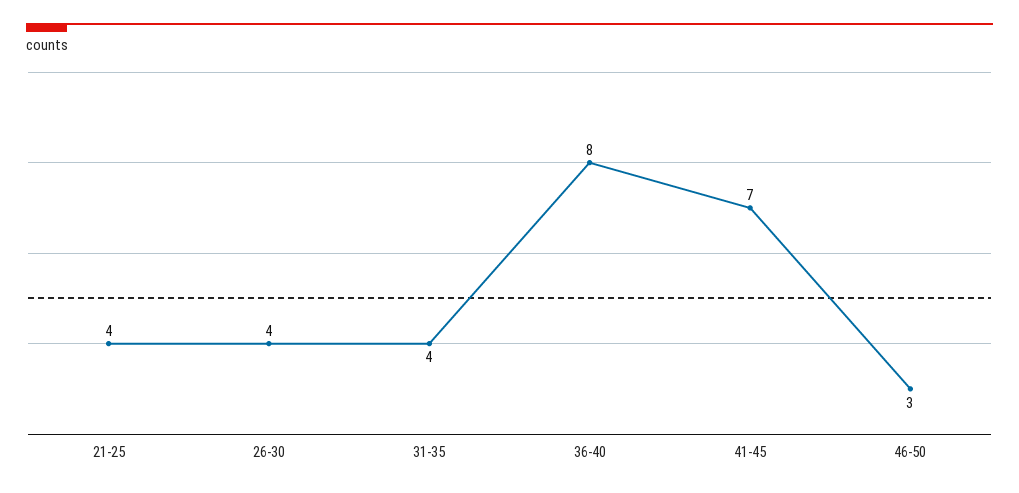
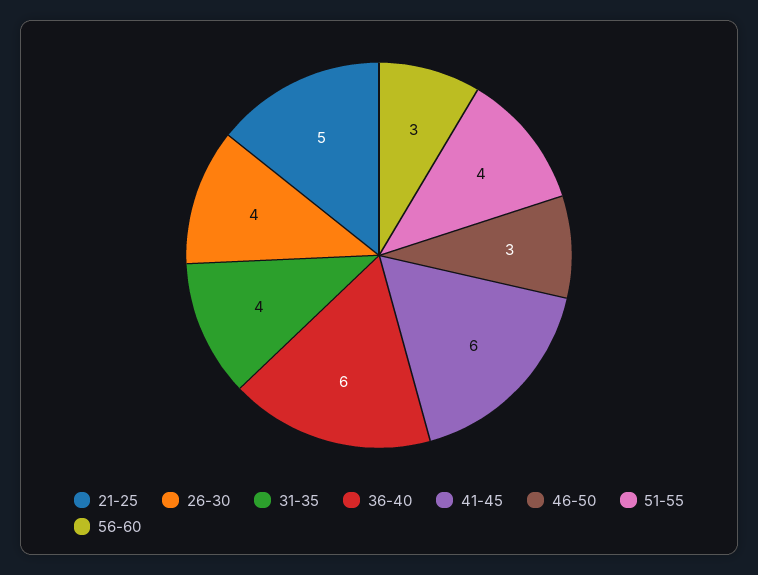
21-25: 4 -> 5
36-40: 8 -> 6
41-45: 7 -> 6
51-55: none -> 4
56-60: none -> 3

